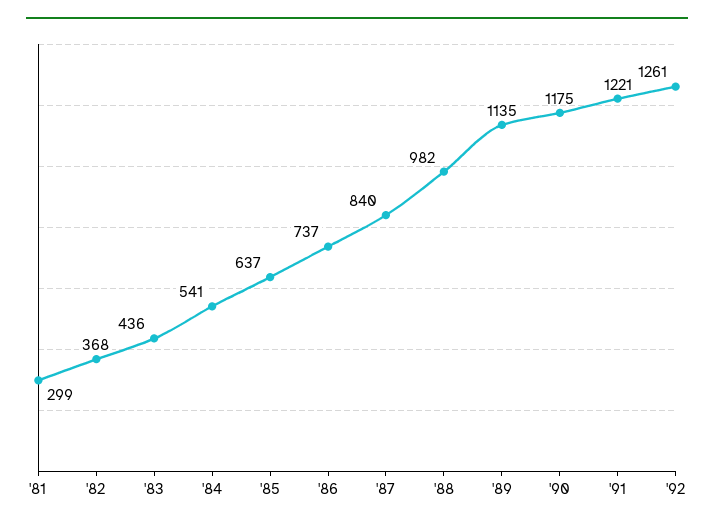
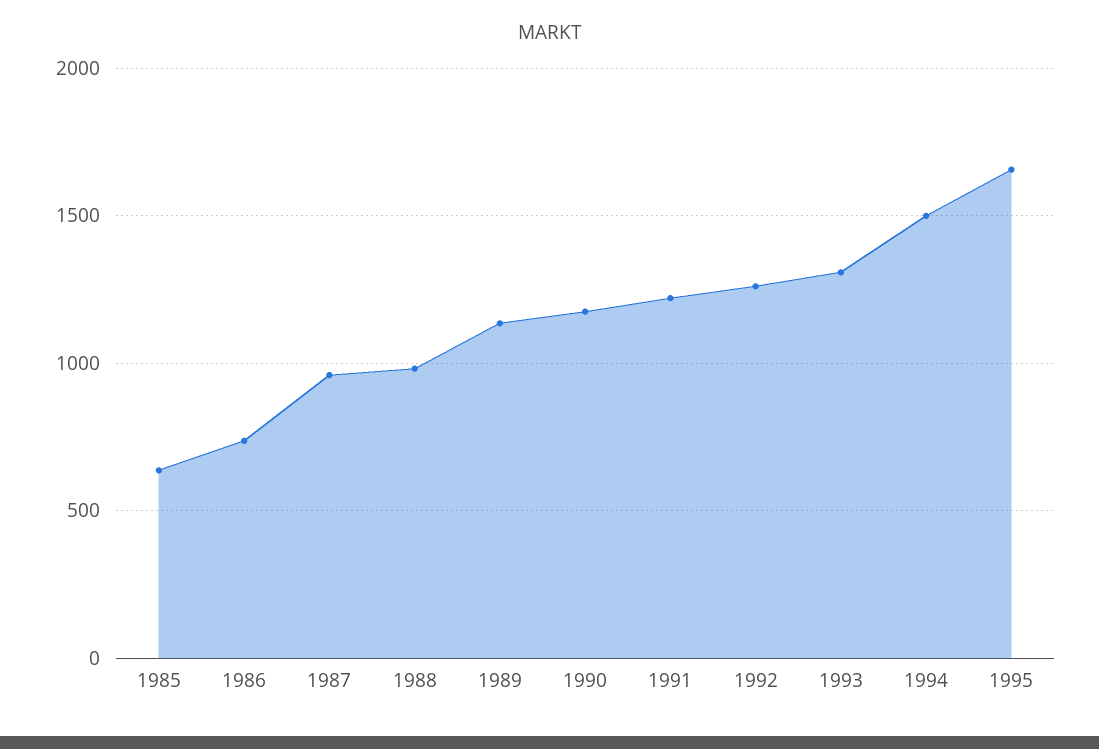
'81: 299 -> none
'82: 368 -> none
'83: 436 -> none
'84: 541 -> none
'87: 840 -> 950
1993: none -> 1300
1994: none -> 1500
1995: none -> 1650

